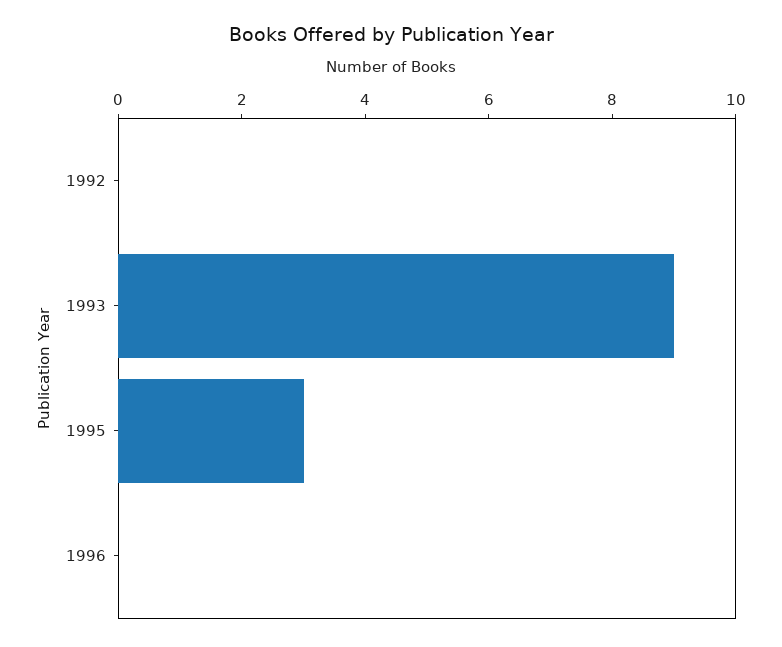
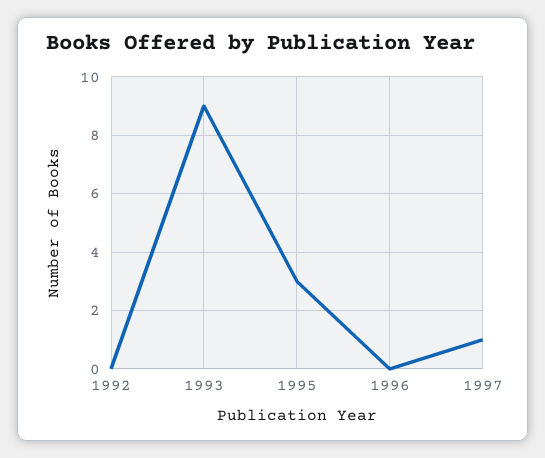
1997: none -> 1

